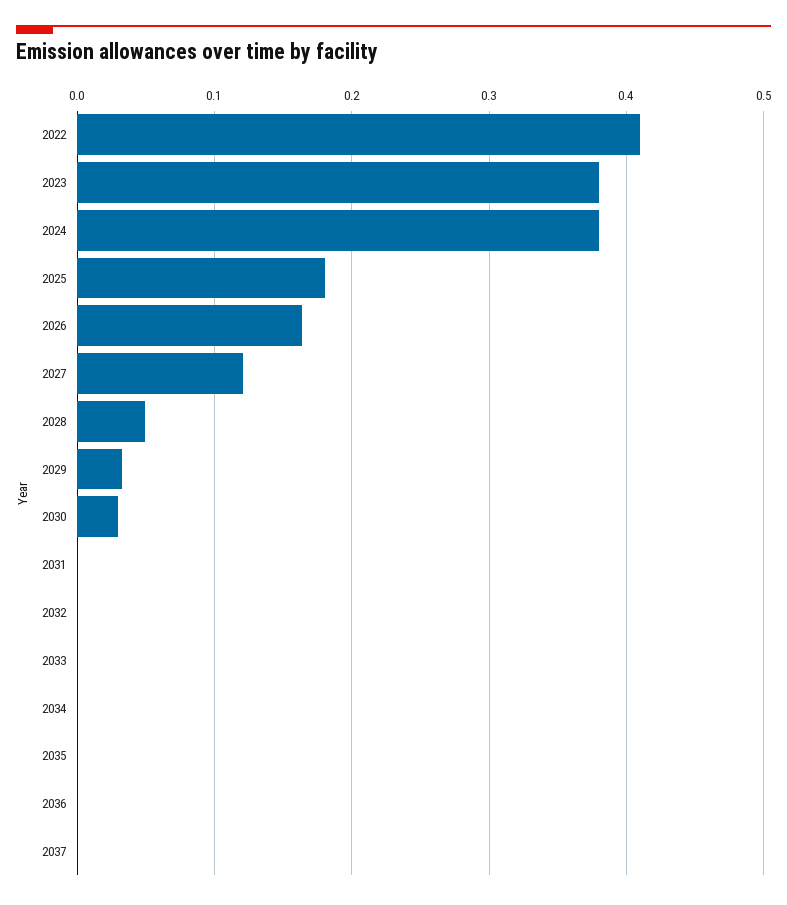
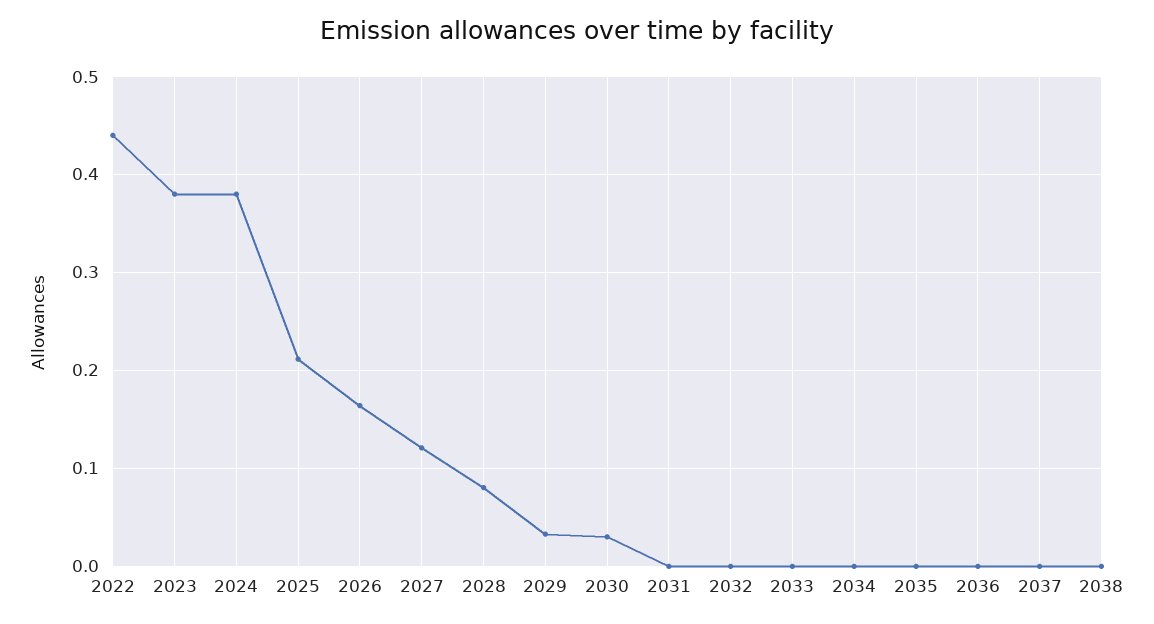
2022: 0.41 -> 0.44
2025: 0.18 -> 0.21
2028: 0.05 -> 0.08
2038: none -> 0

